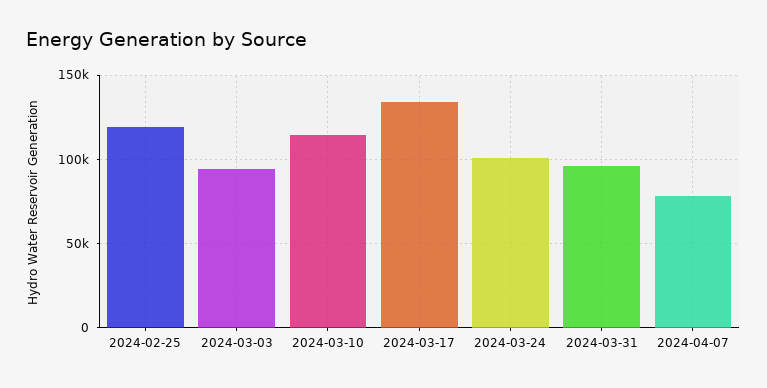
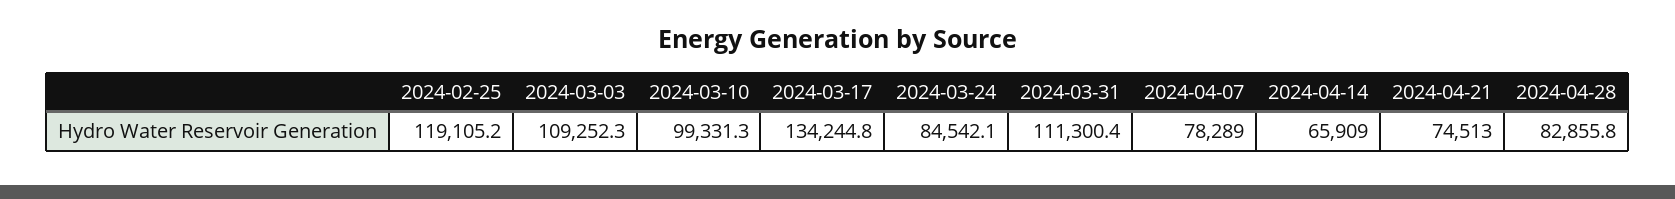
2024-03-03: 95000 -> 109252.3
2024-03-10: 115000 -> 99331.3
2024-03-24: 100000 -> 84542.1
2024-03-31: 95000 -> 111300.4
2024-04-14: none -> 65909
2024-04-21: none -> 74513
2024-04-28: none -> 82855.8

